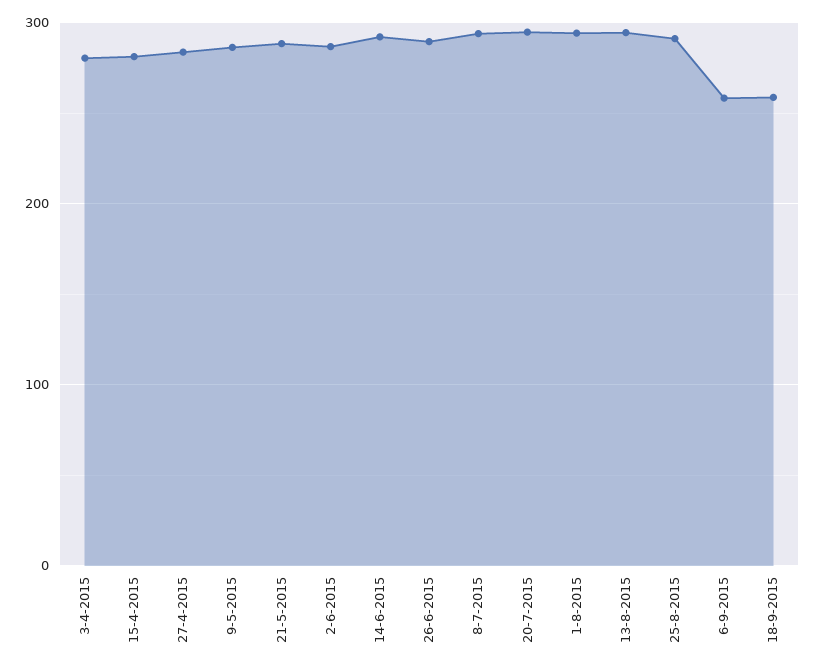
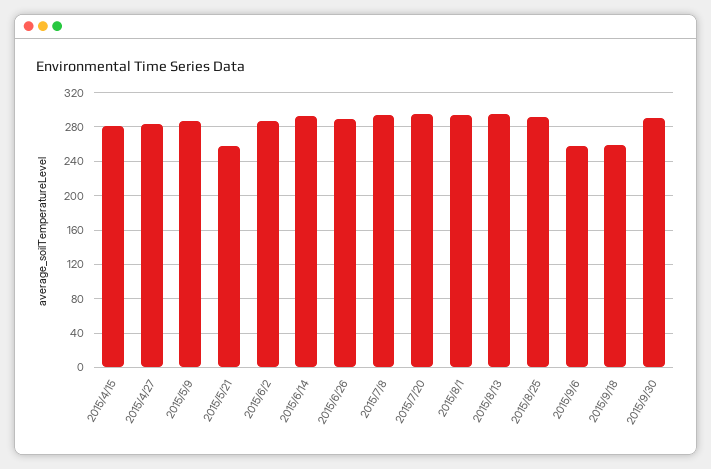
3-4-2015: 280 -> none
21-5-2015: 290 -> 260
2015/9/30: none -> 290

